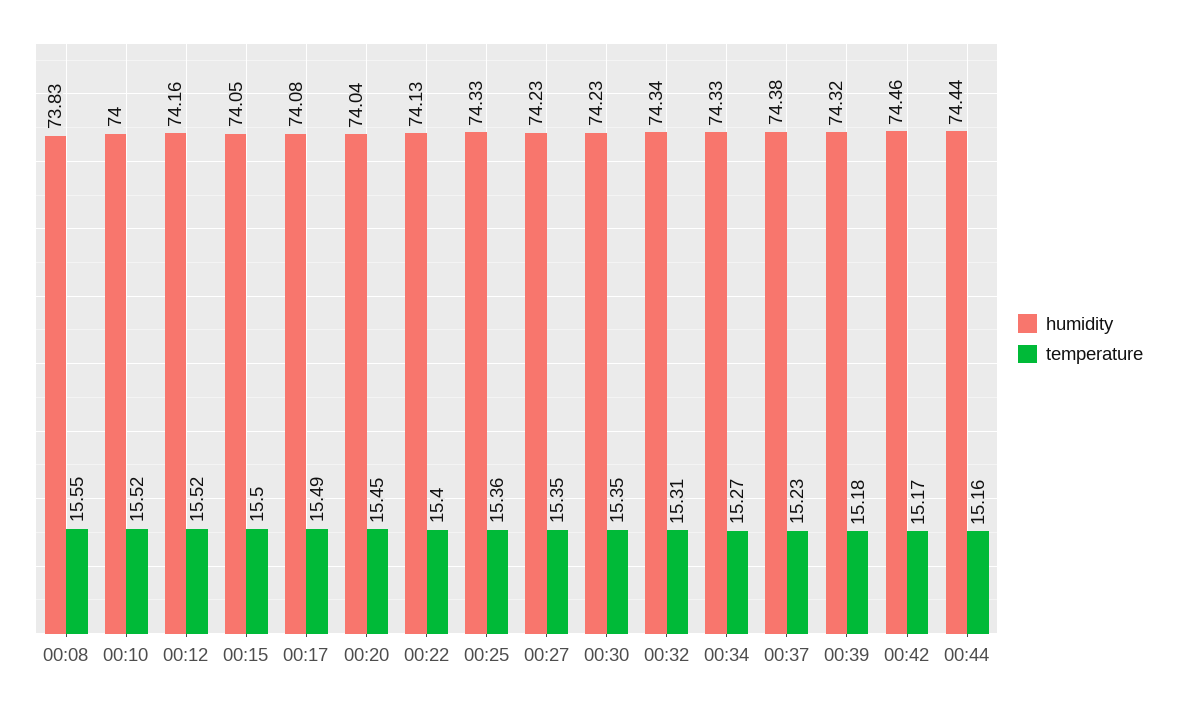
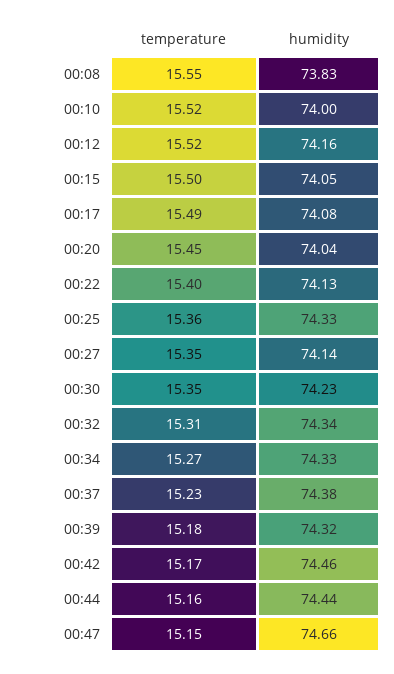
humidity, 00:27: 74.23 -> 74.14
temperature, 00:47: none -> 15.15
humidity, 00:47: none -> 74.66

